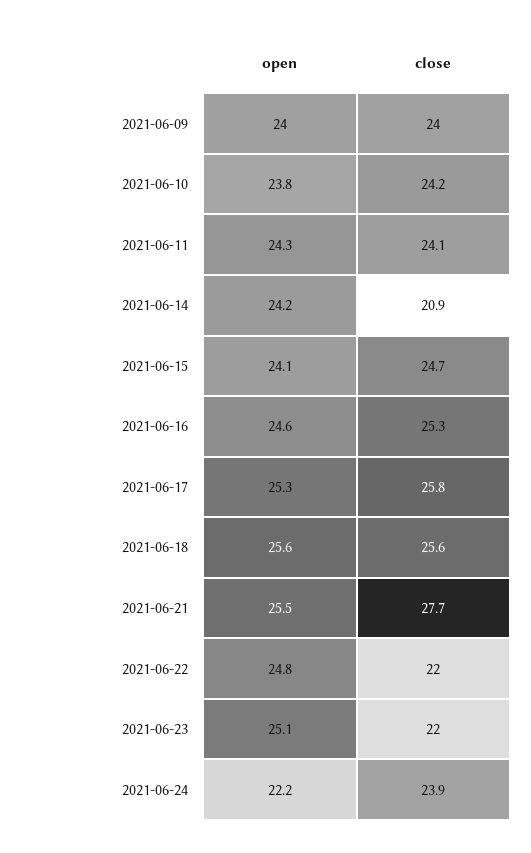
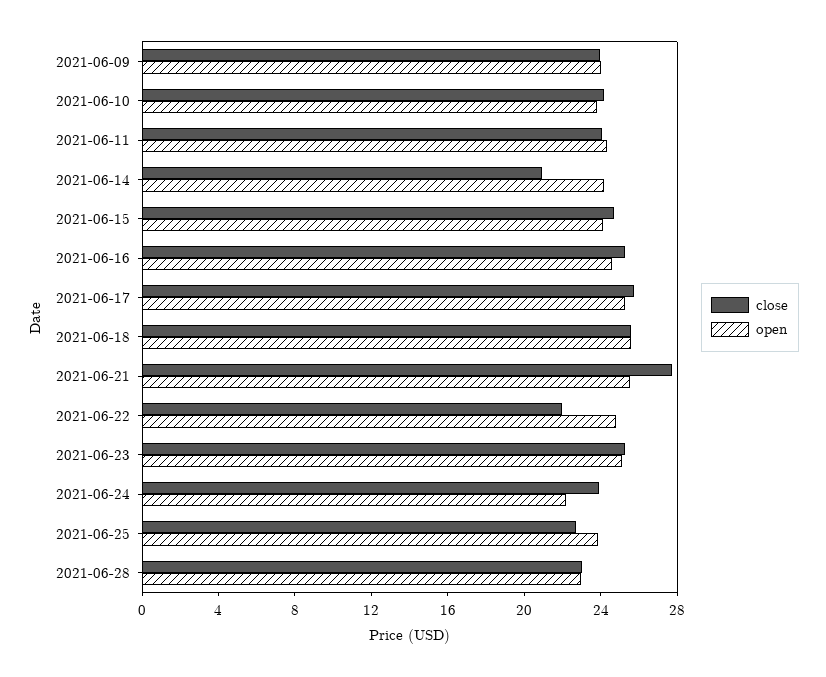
close, 2021-06-23: 22 -> 25
close, 2021-06-25: none -> 23
open, 2021-06-25: none -> 24
close, 2021-06-28: none -> 23
open, 2021-06-28: none -> 23

